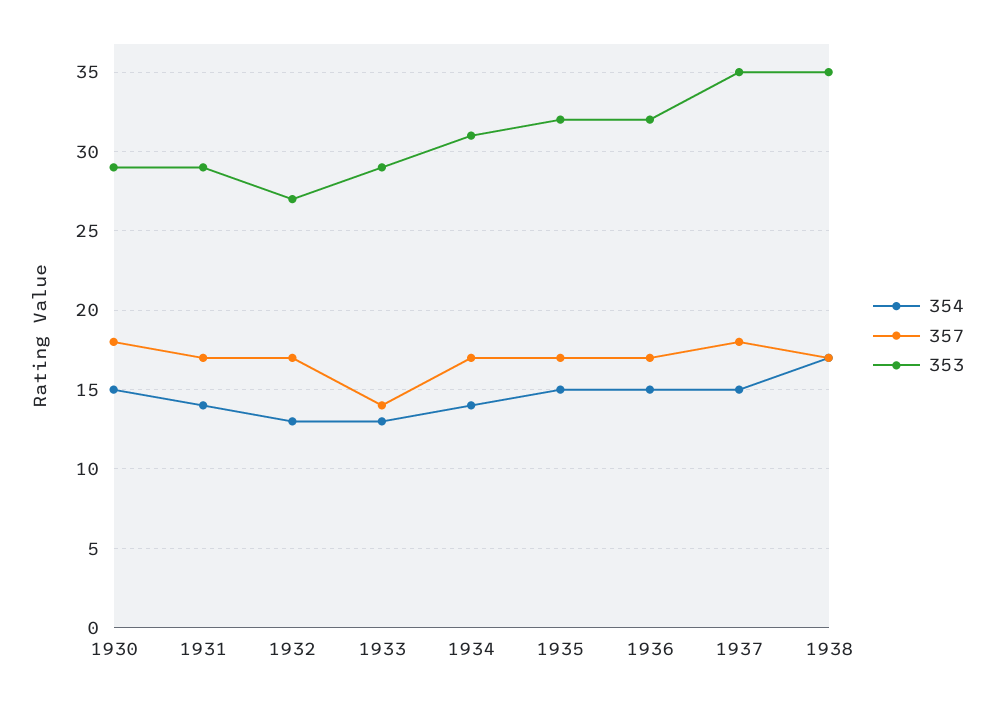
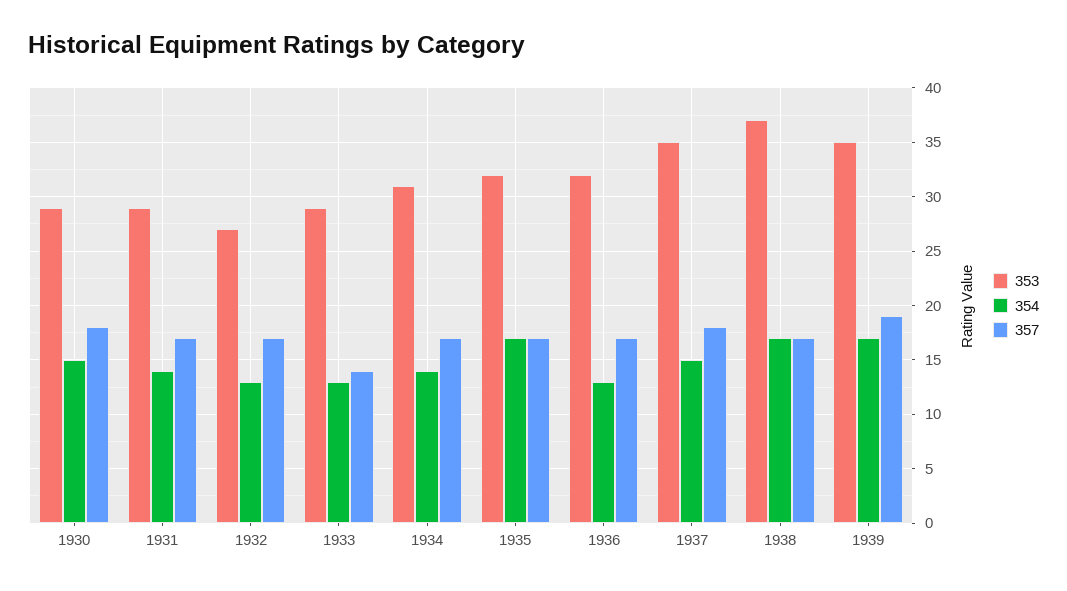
354, 1935: 15 -> 17
354, 1936: 15 -> 13
353, 1938: 35 -> 37
353, 1939: none -> 35
354, 1939: none -> 17
357, 1939: none -> 19

